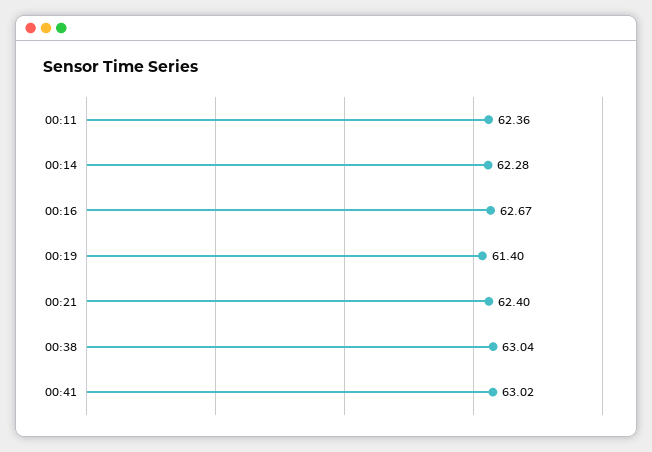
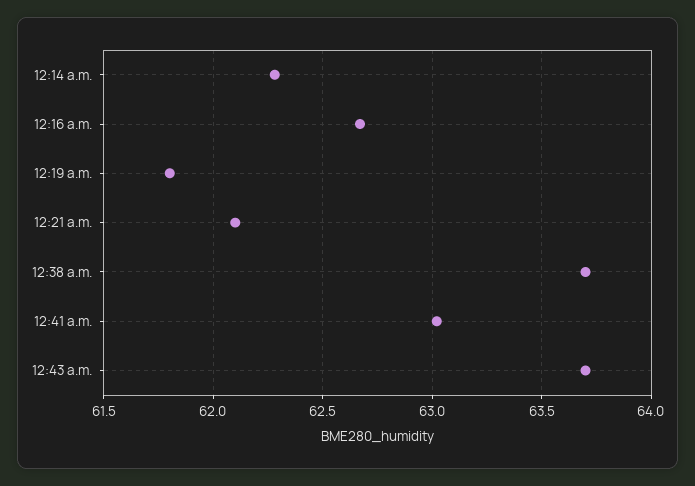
00:11: 62.36 -> none
00:19: 61.4 -> 61.8
00:21: 62.4 -> 62.1
00:38: 63.04 -> 63.7
12:43 a.m.: none -> 63.7

